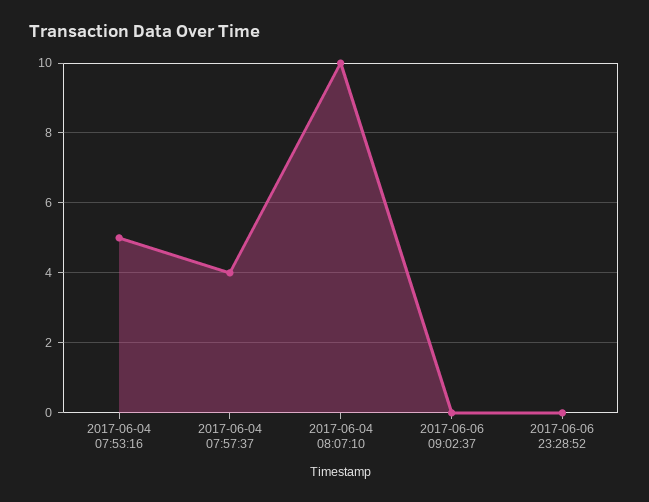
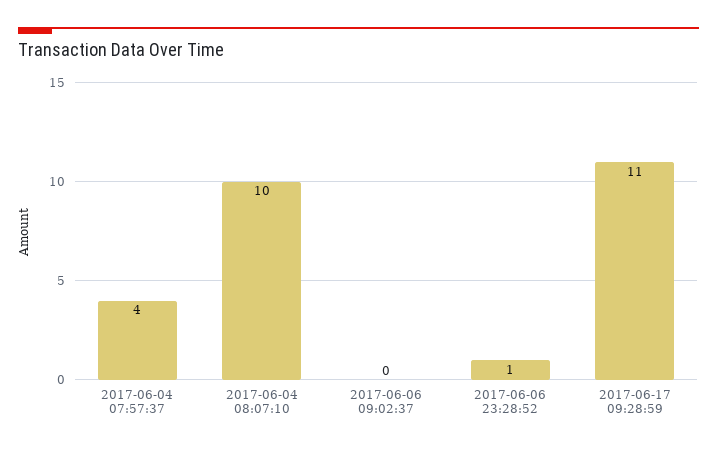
2017-06-04 07:53:16: 5 -> none
2017-06-06 23:28:52: 0 -> 1
2017-06-17 09:28:59: none -> 11

